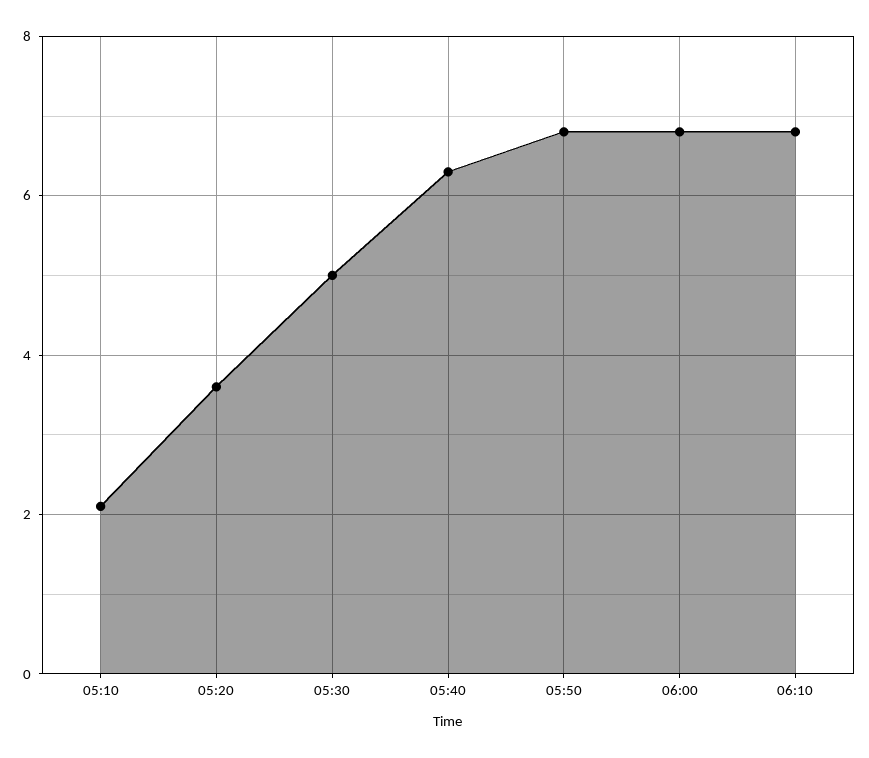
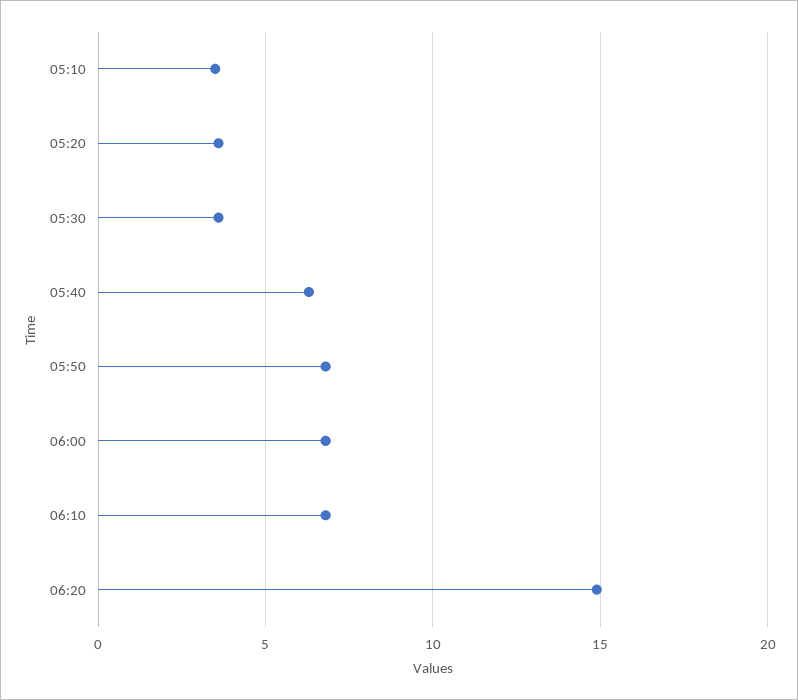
05:10: 2 -> 3.5
05:30: 5 -> 3.5
06:20: none -> 15

